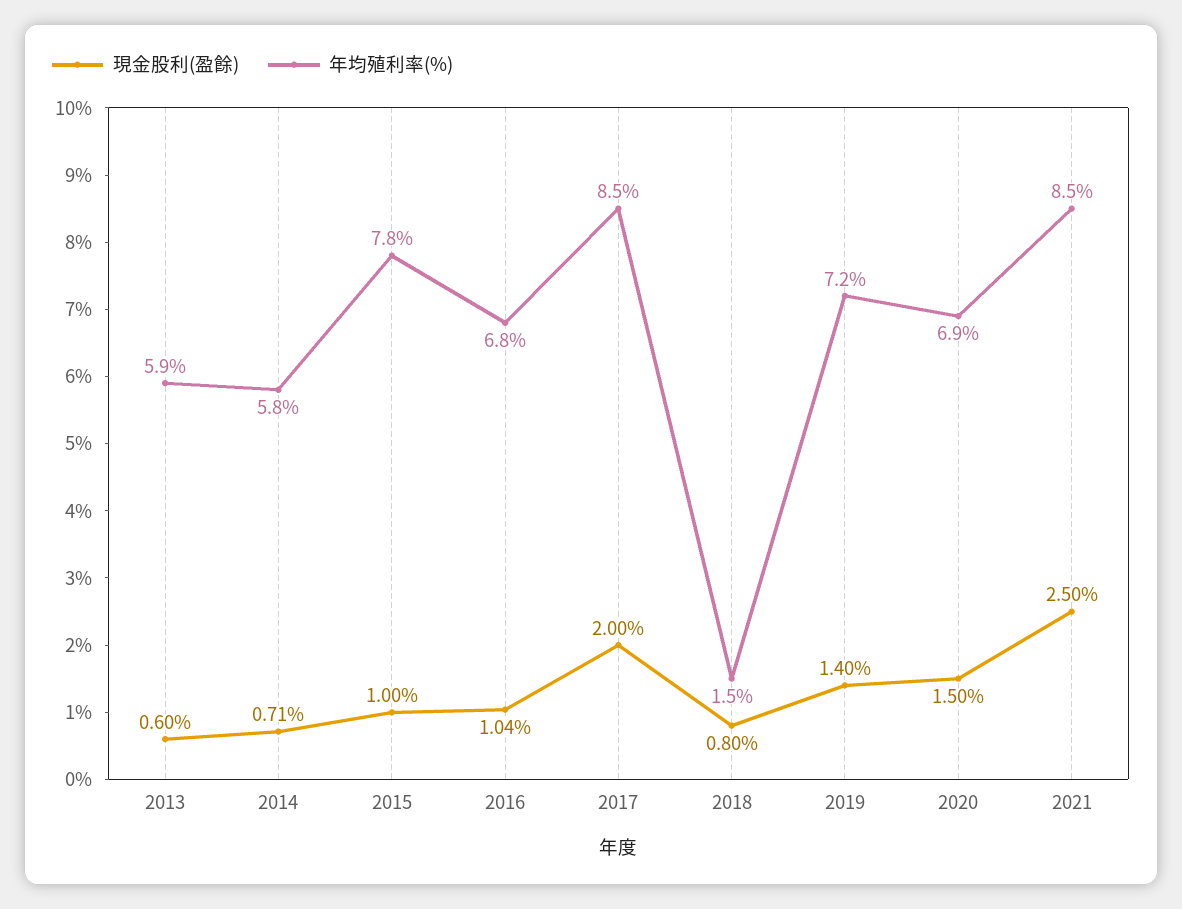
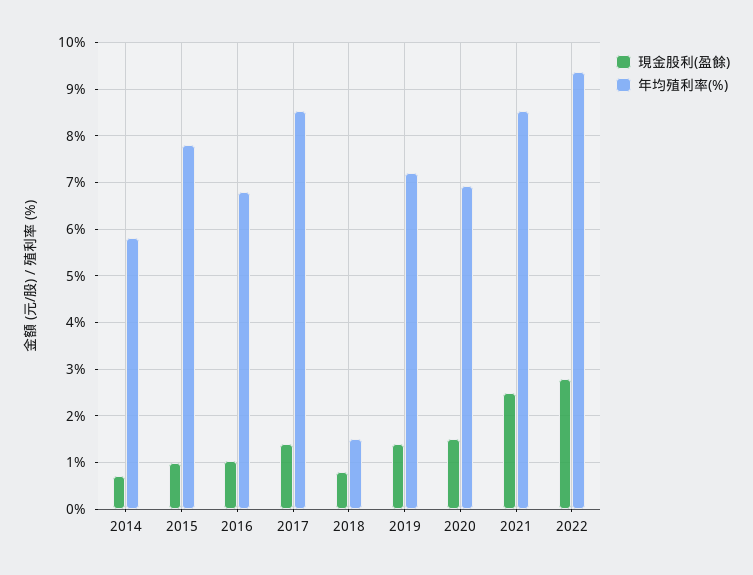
現金股利(盈餘), 2013: 0.6 -> none
年均殖利率(%), 2013: 5.9 -> none
現金股利(盈餘), 2017: 2 -> 1.4
現金股利(盈餘), 2022: none -> 2.8
年均殖利率(%), 2022: none -> 9.4

